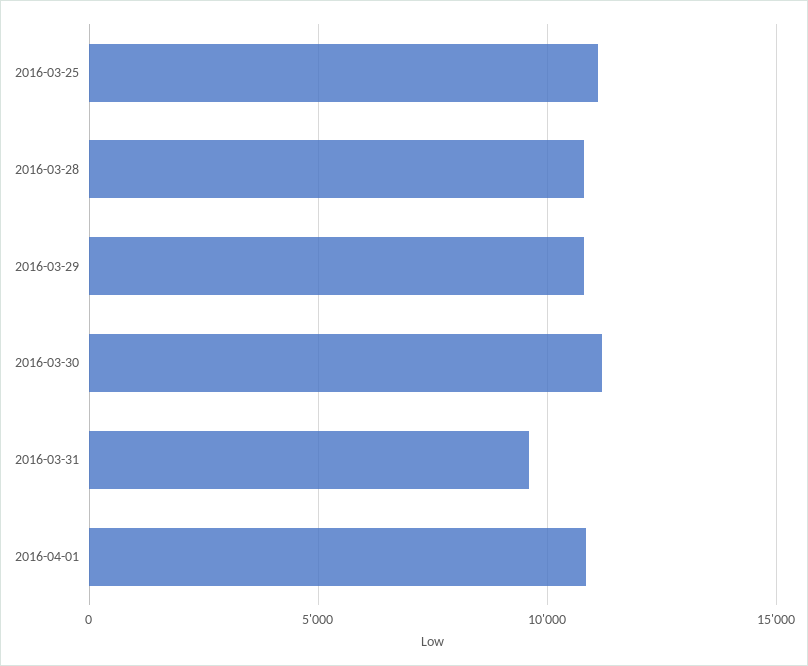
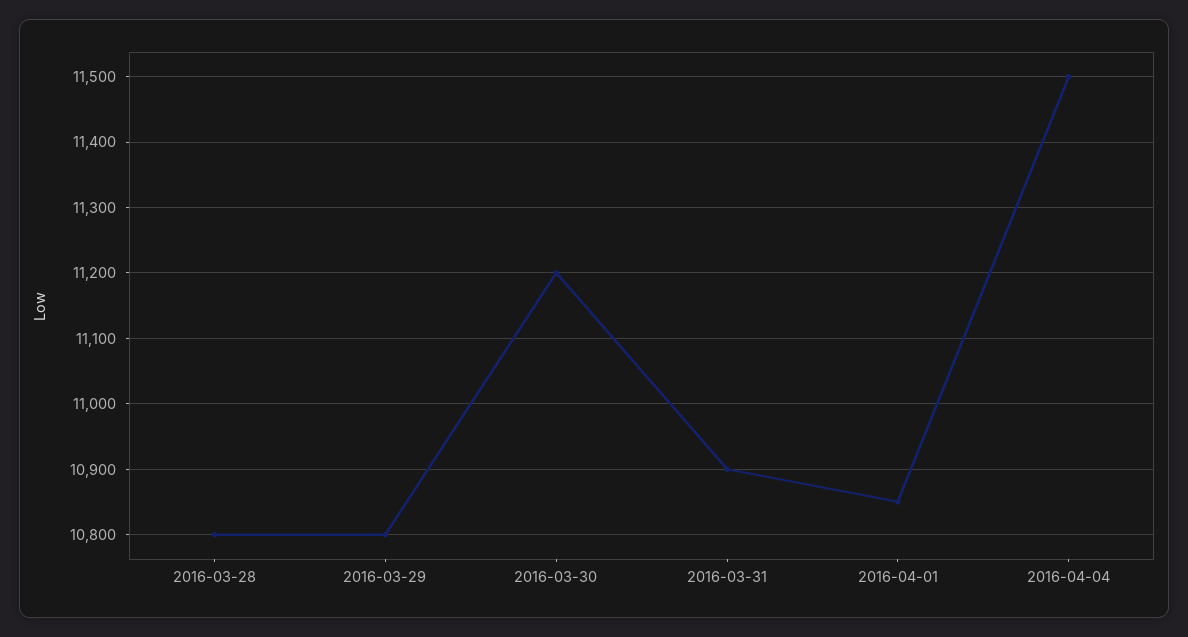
2016-03-25: 11000 -> none
2016-03-31: 9500 -> 10900
2016-04-04: none -> 11500

